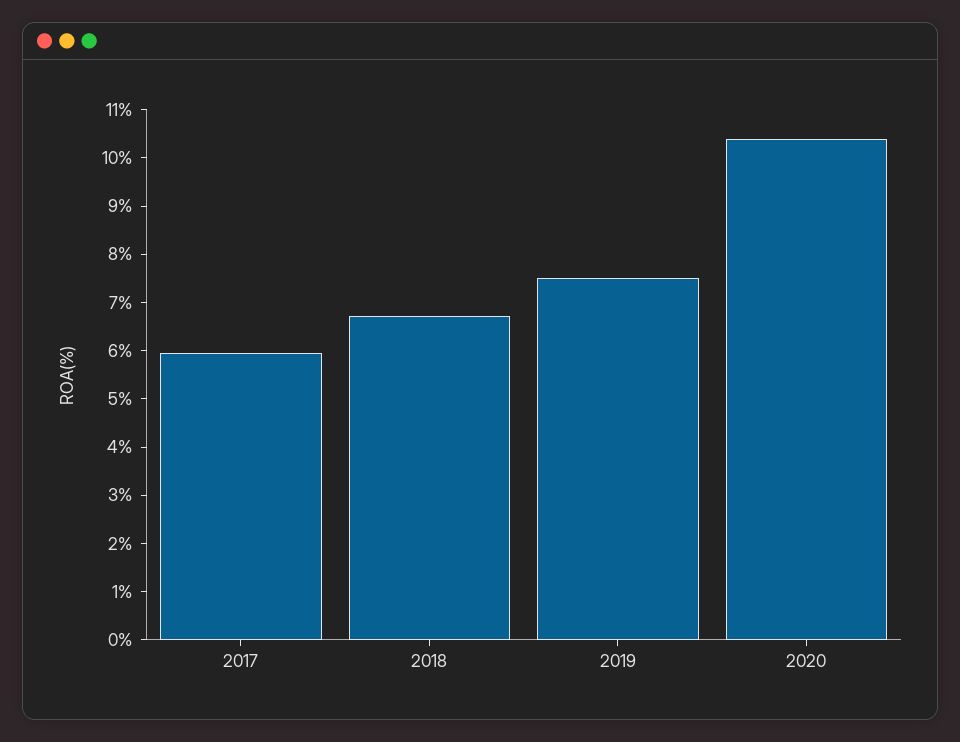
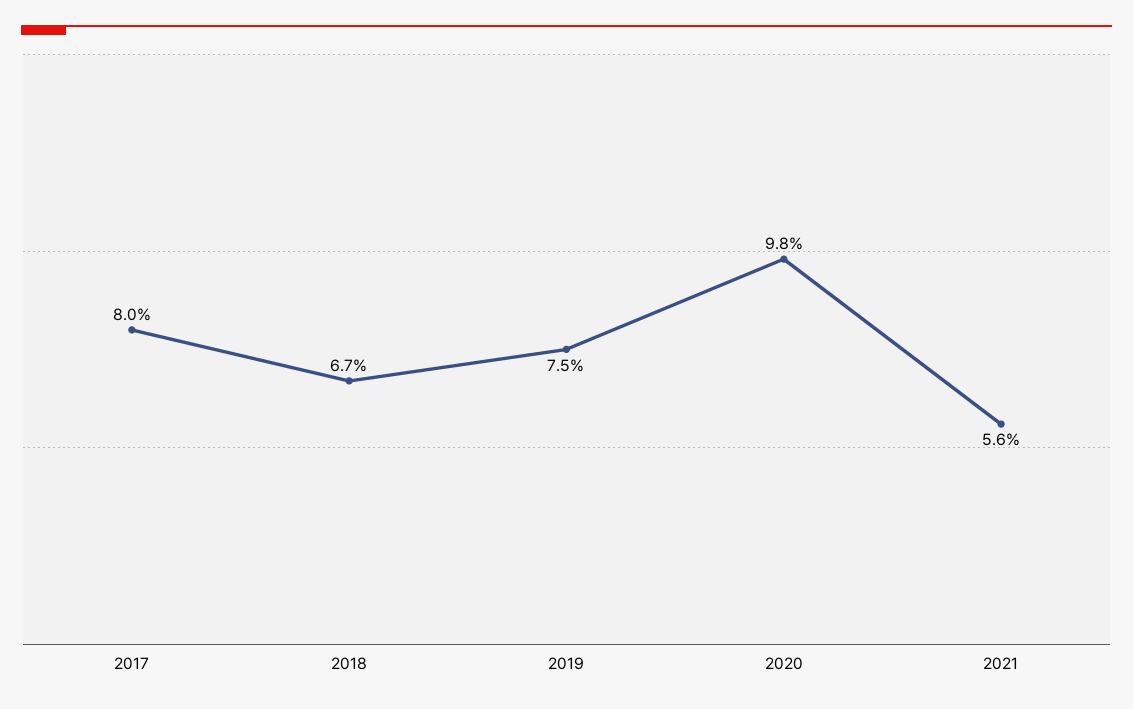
2017: 6 -> 8
2020: 10.4 -> 9.8
2021: none -> 5.6

